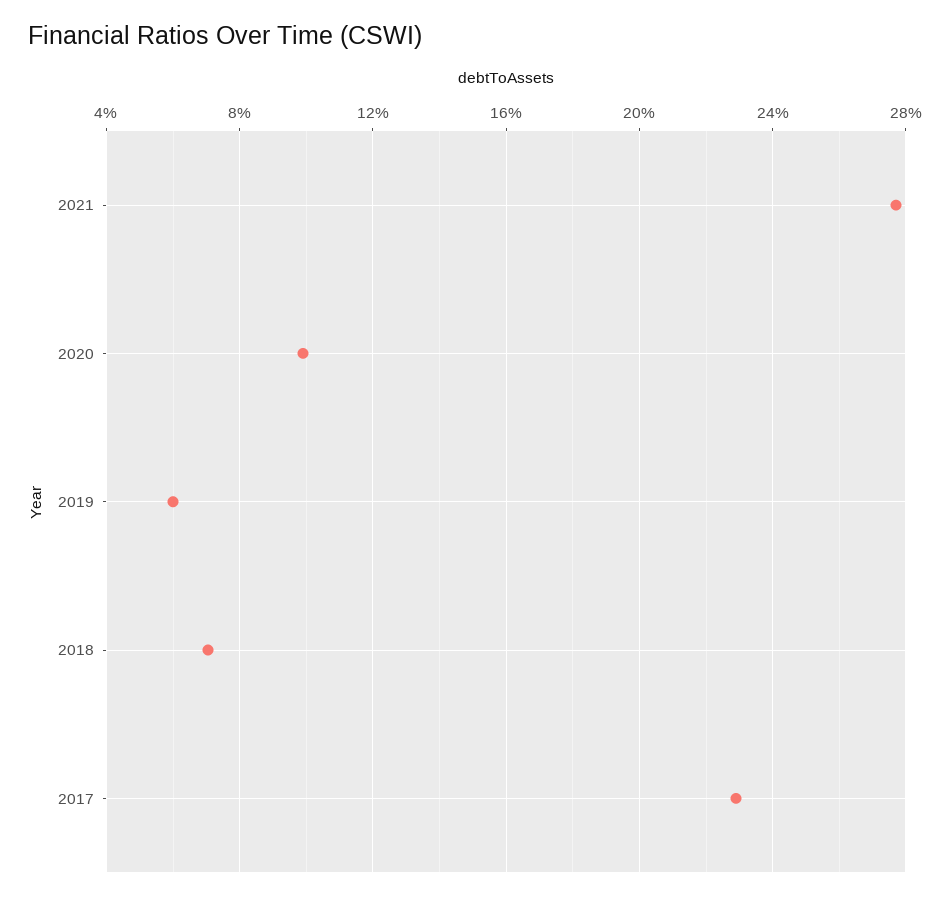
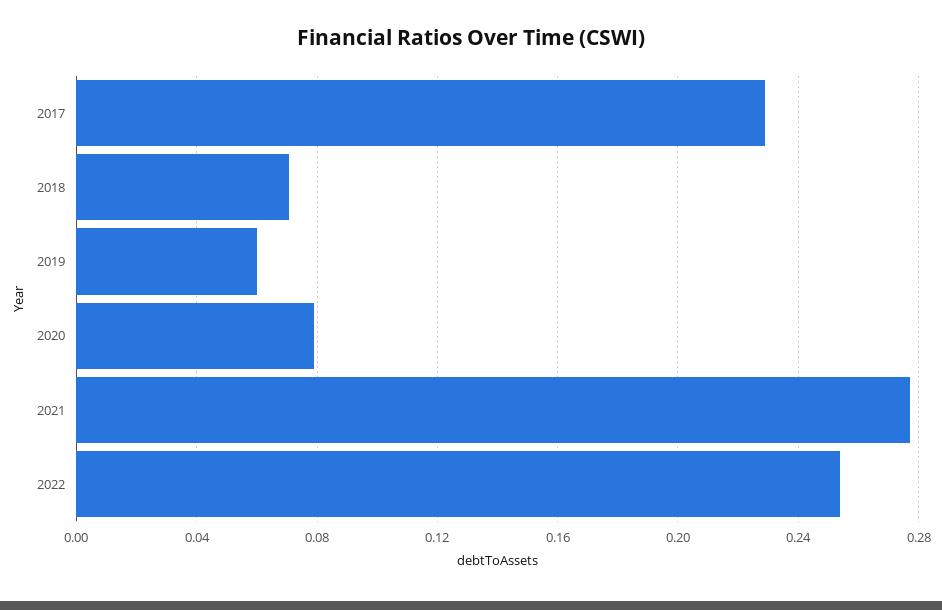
2020: 0.1 -> 0.08
2022: none -> 0.255

